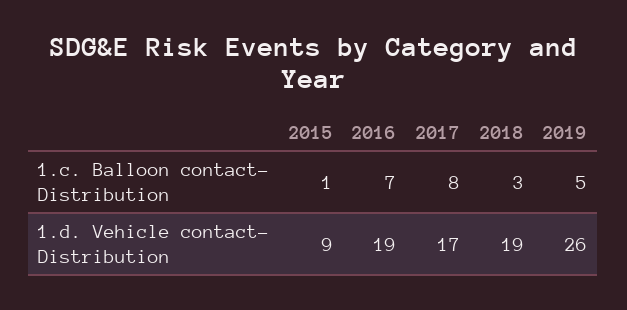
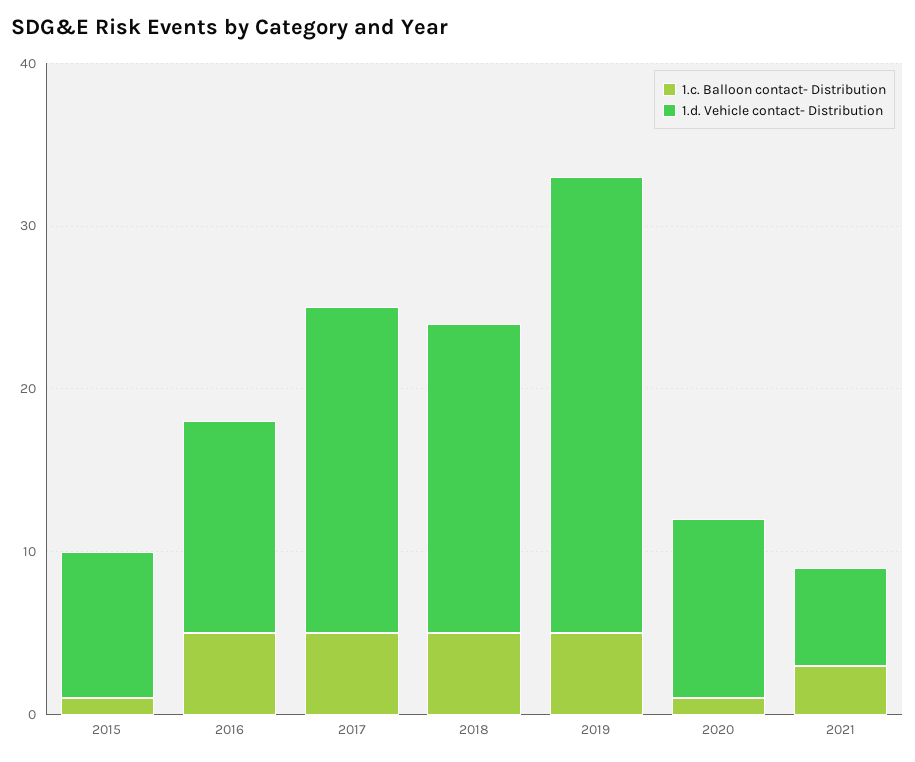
1.c. Balloon contact- Distribution, 2016: 7 -> 5
1.c. Balloon contact- Distribution, 2017: 8 -> 5
1.c. Balloon contact- Distribution, 2018: 3 -> 5
1.d. Vehicle contact- Distribution, 2016: 19 -> 13
1.d. Vehicle contact- Distribution, 2017: 17 -> 20
1.d. Vehicle contact- Distribution, 2019: 26 -> 28
1.c. Balloon contact- Distribution, 2020: none -> 1
1.d. Vehicle contact- Distribution, 2020: none -> 11
1.c. Balloon contact- Distribution, 2021: none -> 3
1.d. Vehicle contact- Distribution, 2021: none -> 6

